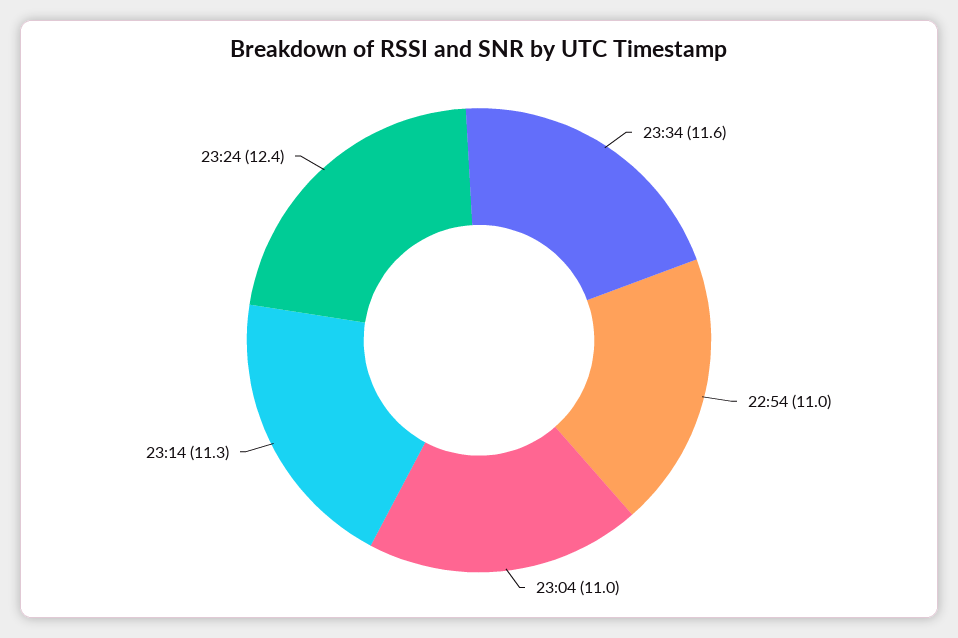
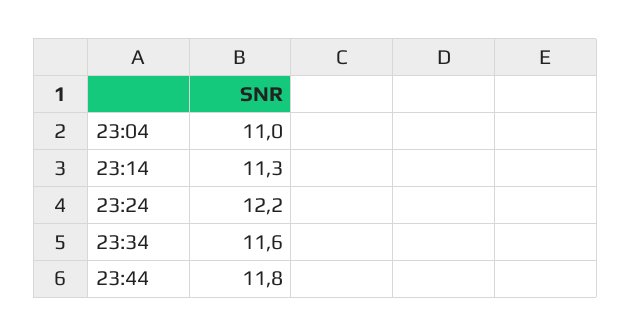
22:54: 11 -> none
23:24: 12.4 -> 12.2
23:44: none -> 11.8

